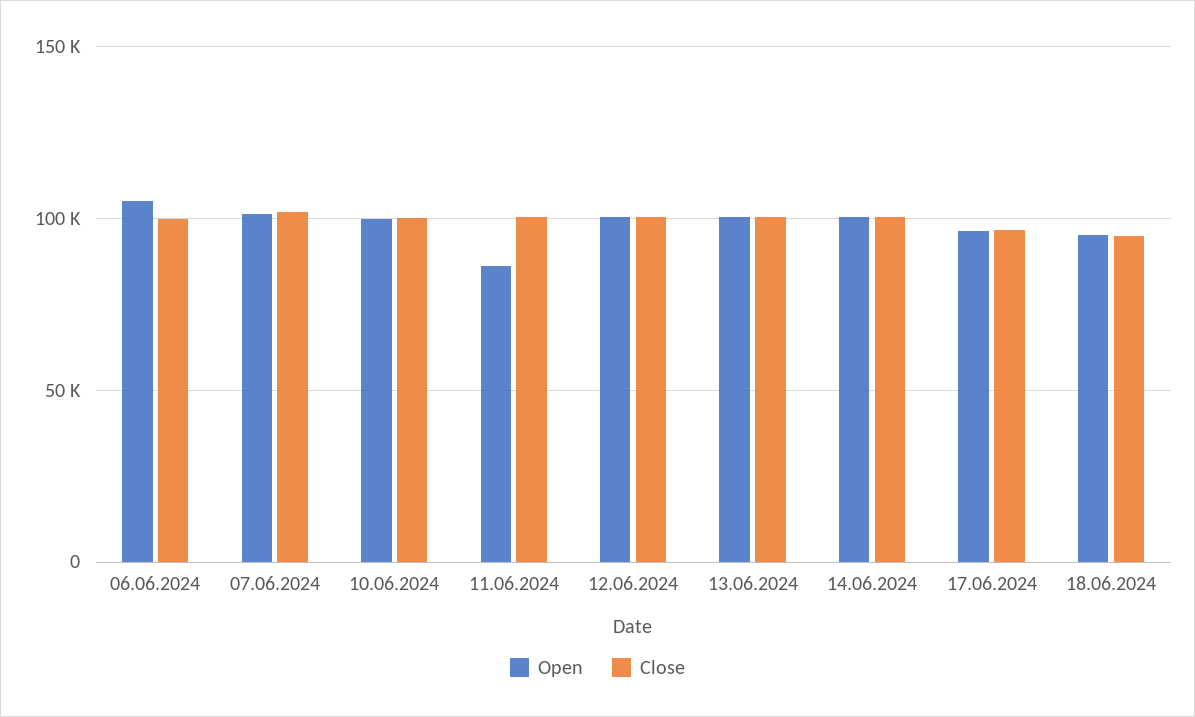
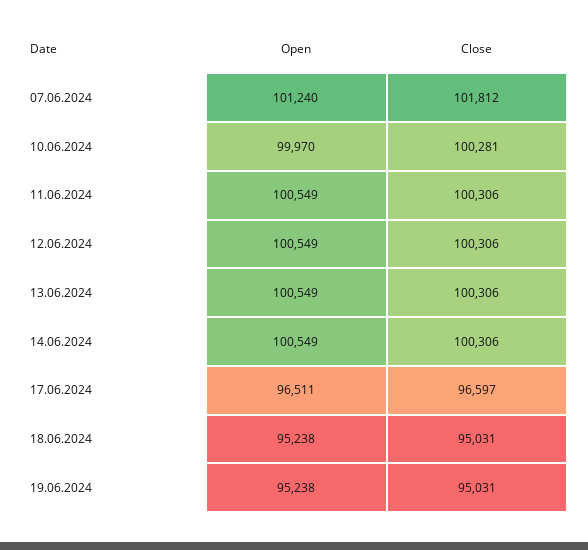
Open, 06.06.2024: 105000 -> none
Close, 06.06.2024: 100000 -> none
Open, 11.06.2024: 85000 -> 100549
Open, 19.06.2024: none -> 95238
Close, 19.06.2024: none -> 95031

